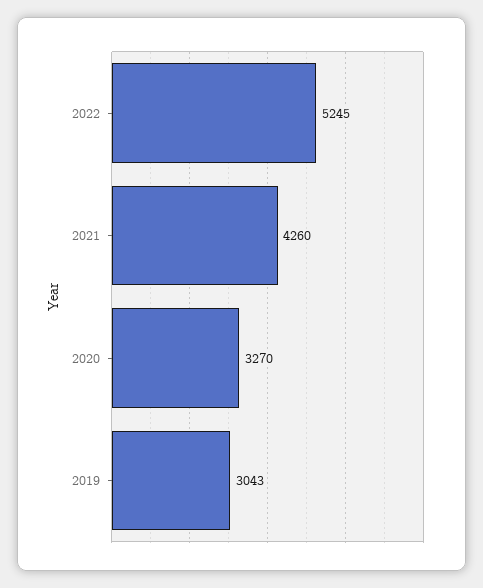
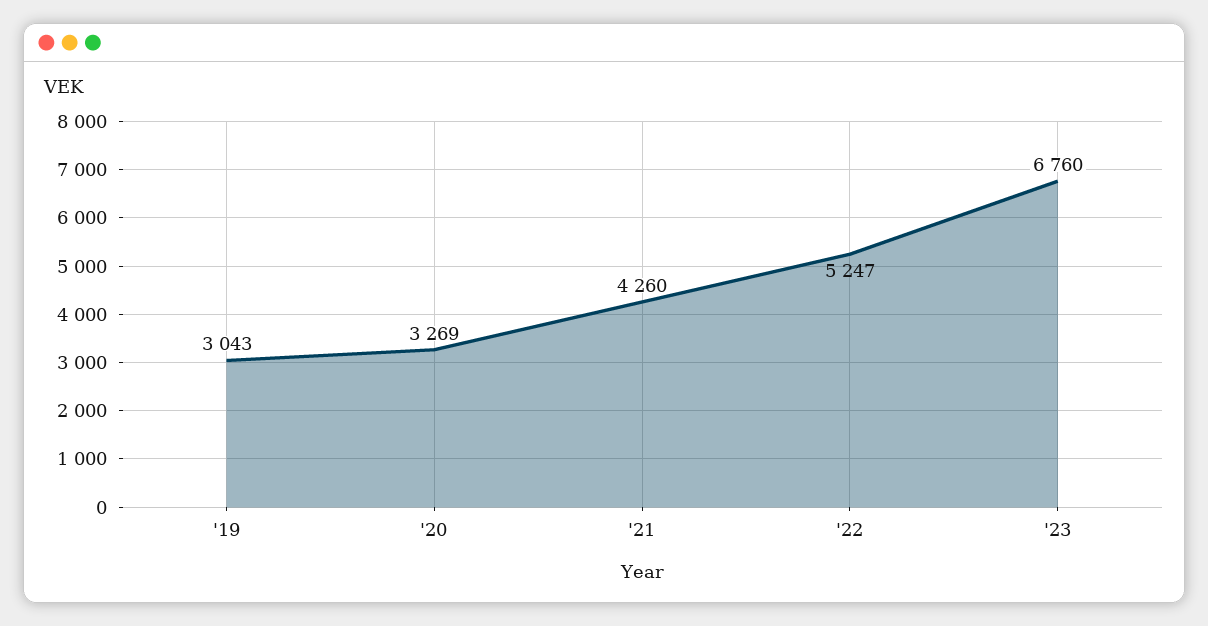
2022: 5245 -> 5247
2020: 3270 -> 3269
'23: none -> 6760

